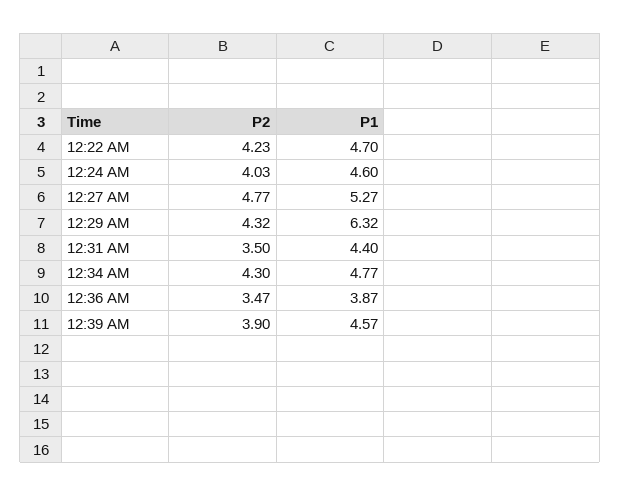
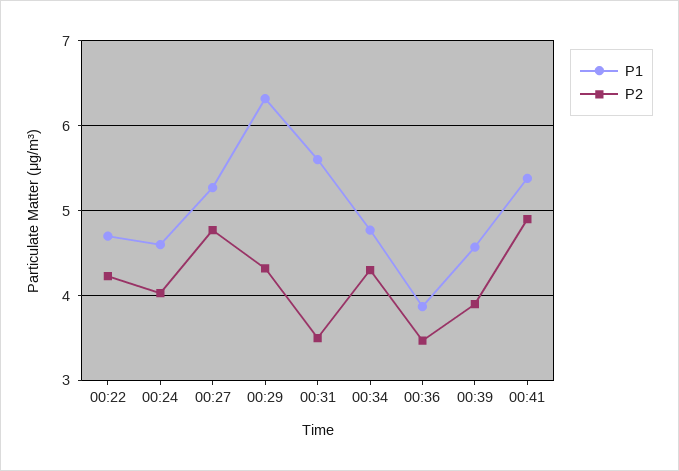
P1, 12:31 AM: 4.4 -> 5.6
P1, 00:41: none -> 5.4
P2, 00:41: none -> 4.9

